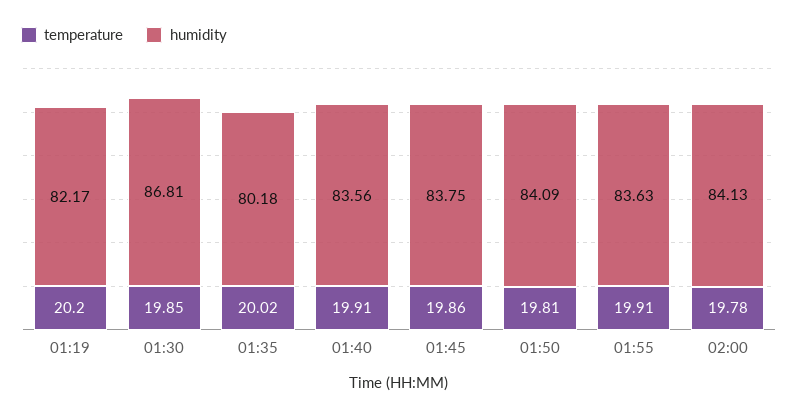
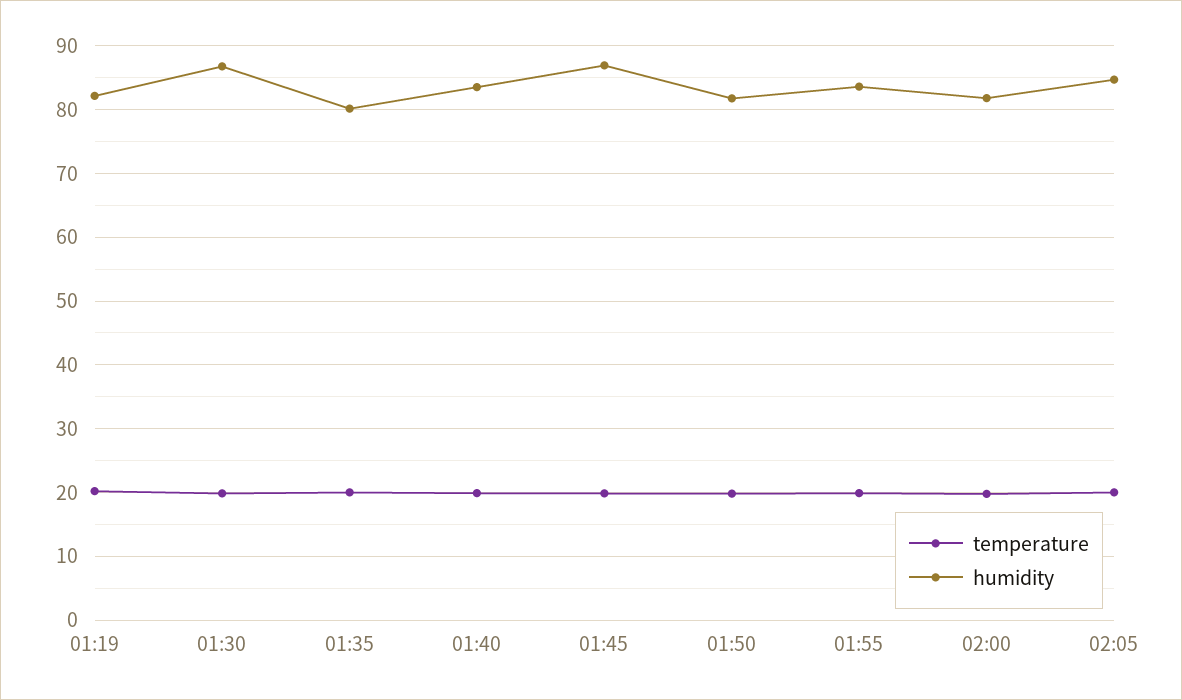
humidity, 01:45: 83.75 -> 87
humidity, 01:50: 84.09 -> 82
humidity, 02:00: 84.13 -> 82
temperature, 02:05: none -> 20
humidity, 02:05: none -> 85

